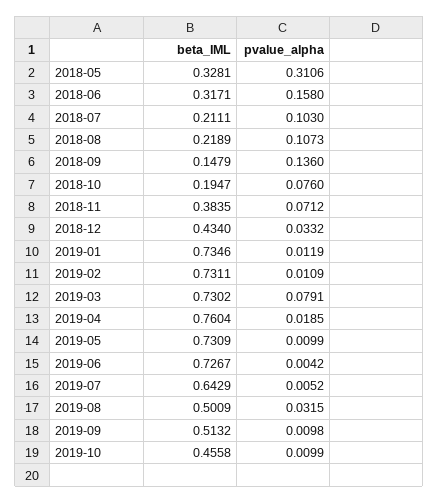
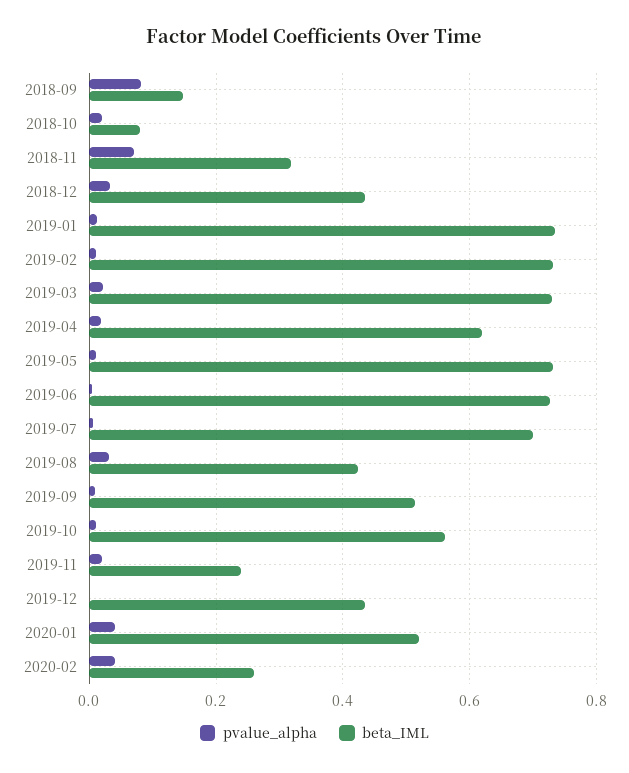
beta_IML, 2018-05: 0.3281 -> none
pvalue_alpha, 2018-05: 0.3106 -> none
beta_IML, 2018-06: 0.3171 -> none
pvalue_alpha, 2018-06: 0.158 -> none
beta_IML, 2018-07: 0.2111 -> none
pvalue_alpha, 2018-07: 0.103 -> none
beta_IML, 2018-08: 0.2189 -> none
pvalue_alpha, 2018-08: 0.1073 -> none
pvalue_alpha, 2018-09: 0.136 -> 0.08
beta_IML, 2018-10: 0.1947 -> 0.08
pvalue_alpha, 2018-10: 0.076 -> 0.02
beta_IML, 2018-11: 0.3835 -> 0.32
pvalue_alpha, 2019-03: 0.0791 -> 0.02
beta_IML, 2019-04: 0.7604 -> 0.62
beta_IML, 2019-07: 0.6429 -> 0.7
beta_IML, 2019-08: 0.5009 -> 0.42
beta_IML, 2019-10: 0.4558 -> 0.56
pvalue_alpha, 2019-11: none -> 0.02
beta_IML, 2019-11: none -> 0.24
pvalue_alpha, 2019-12: none -> 0
beta_IML, 2019-12: none -> 0.44
pvalue_alpha, 2020-01: none -> 0.04
beta_IML, 2020-01: none -> 0.52
pvalue_alpha, 2020-02: none -> 0.04
beta_IML, 2020-02: none -> 0.26

